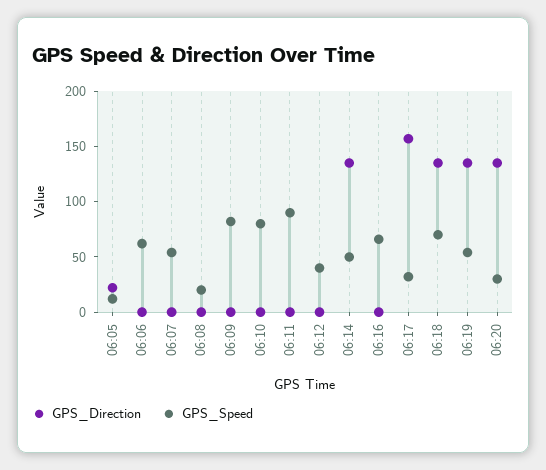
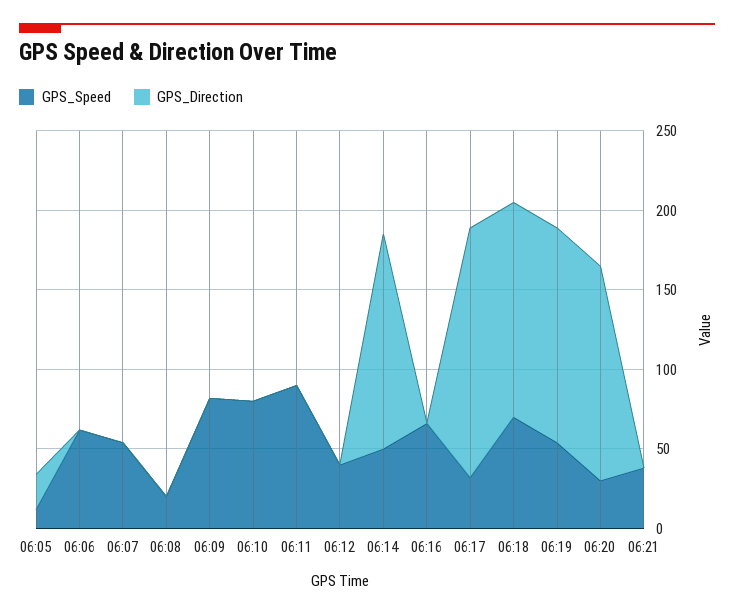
GPS_Speed, 06:21: none -> 40
GPS_Direction, 06:21: none -> 0

